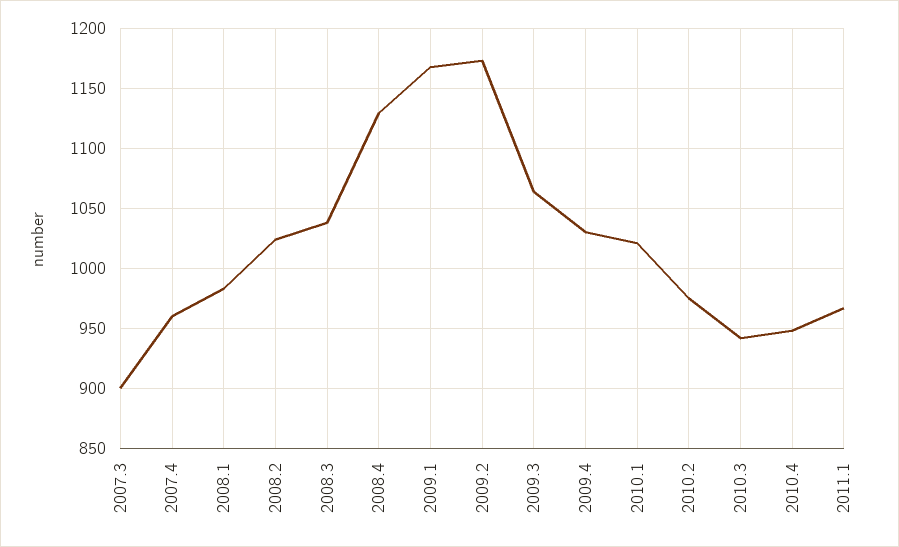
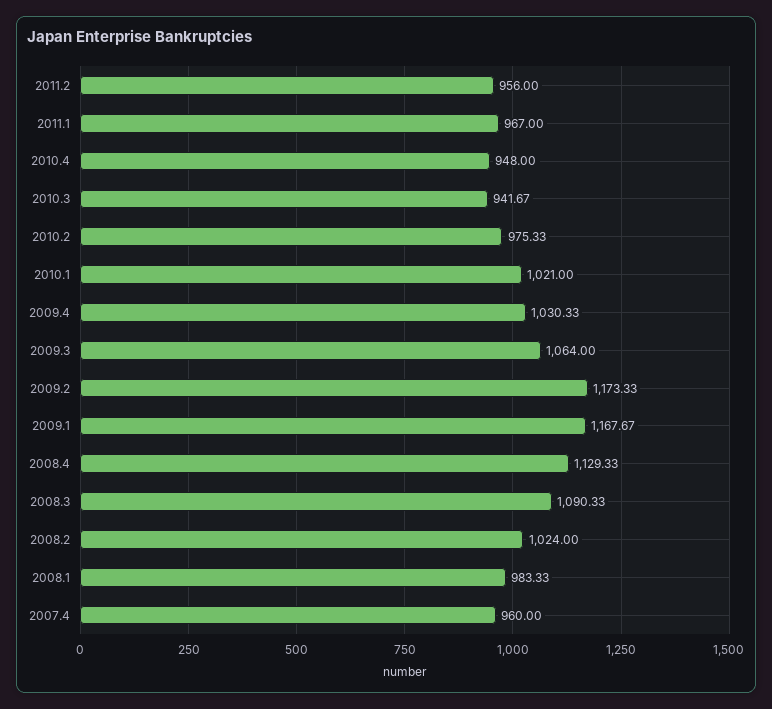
2007.3: 900 -> none
2008.3: 1040 -> 1090.33
2011.2: none -> 956

